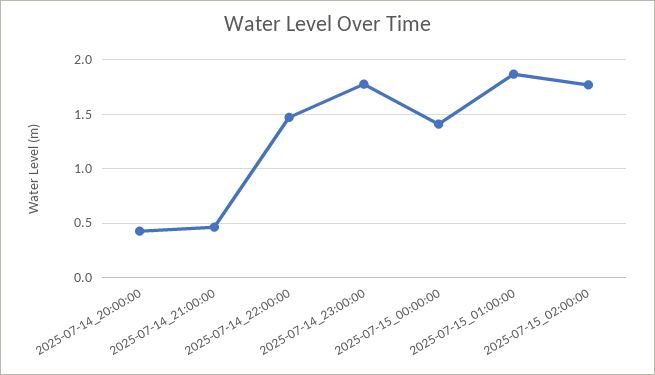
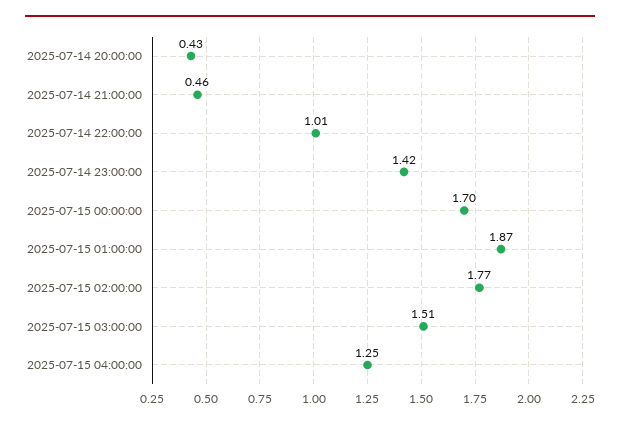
2025-07-14_22:00:00: 1.5 -> 1.01
2025-07-14_23:00:00: 1.8 -> 1.42
2025-07-15_00:00:00: 1.4 -> 1.7
2025-07-15 03:00:00: none -> 1.51
2025-07-15 04:00:00: none -> 1.25

